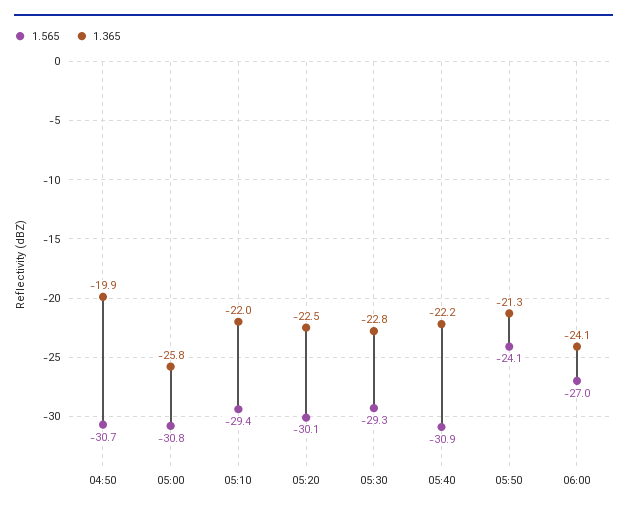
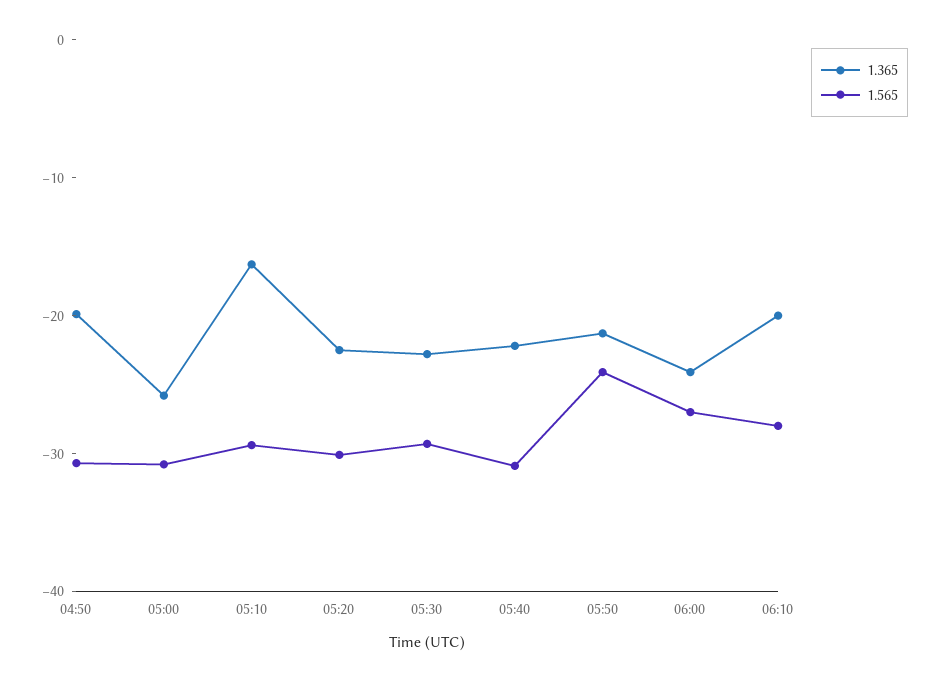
1.365, 05:10: -22 -> -16
1.365, 06:10: none -> -20
1.565, 06:10: none -> -28

